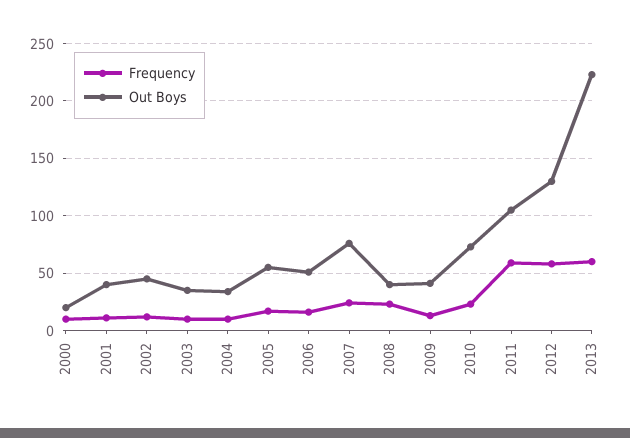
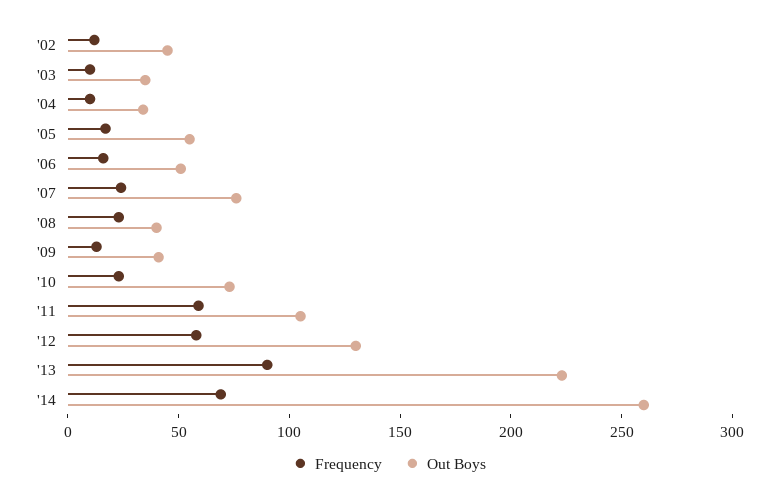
Frequency, 2000: 10 -> none
Out Boys, 2000: 20 -> none
Frequency, 2001: 10 -> none
Out Boys, 2001: 40 -> none
Frequency, 2013: 60 -> 90
Frequency, '14: none -> 70
Out Boys, '14: none -> 260

